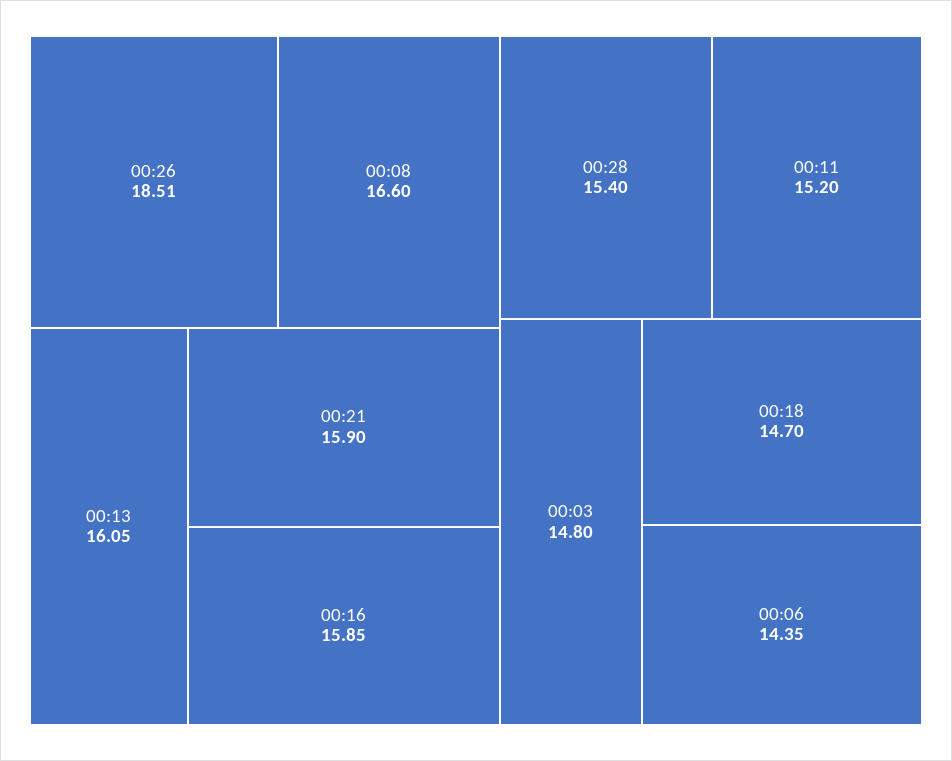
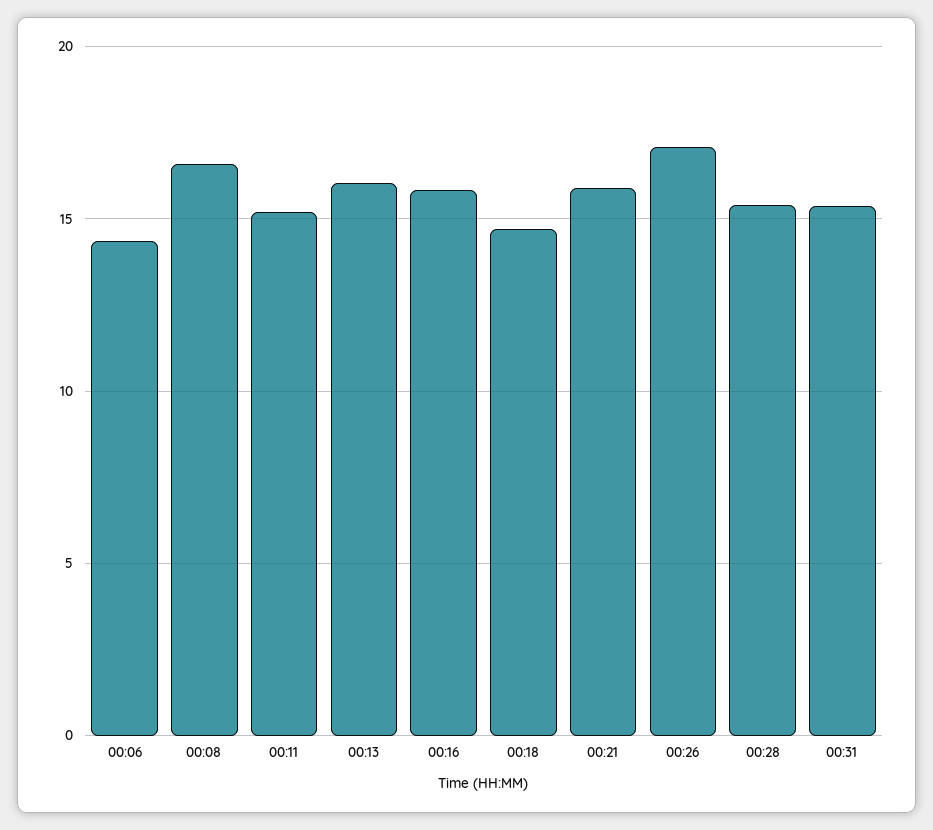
00:26: 18.51 -> 17
00:03: 14.8 -> none
00:31: none -> 15.5

